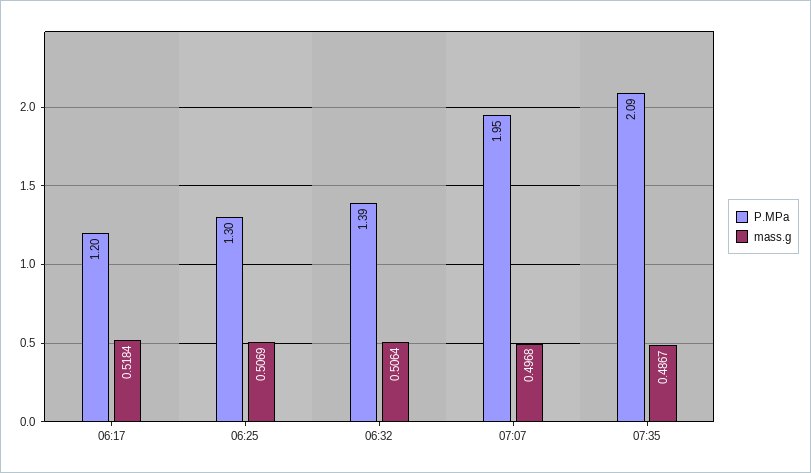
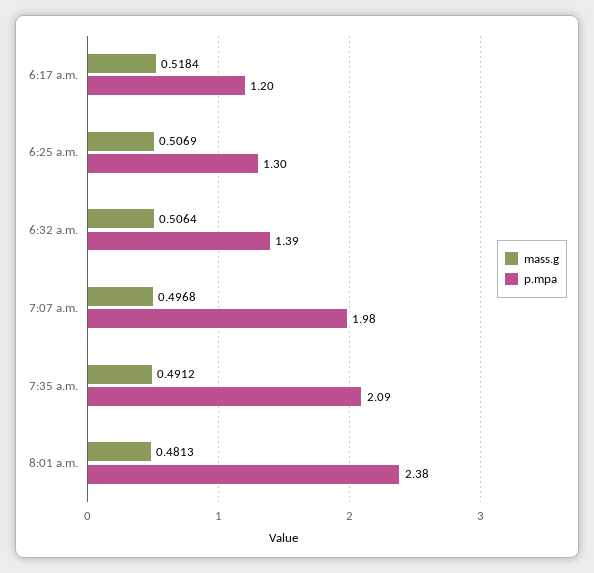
P.MPa, 07:07: 1.95 -> 1.98
mass.g, 07:35: 0.4867 -> 0.4912
mass.g, 8:01 a.m.: none -> 0.4813
P.MPa, 8:01 a.m.: none -> 2.38

